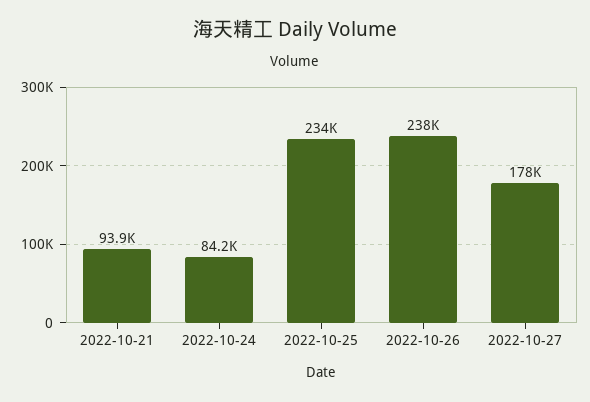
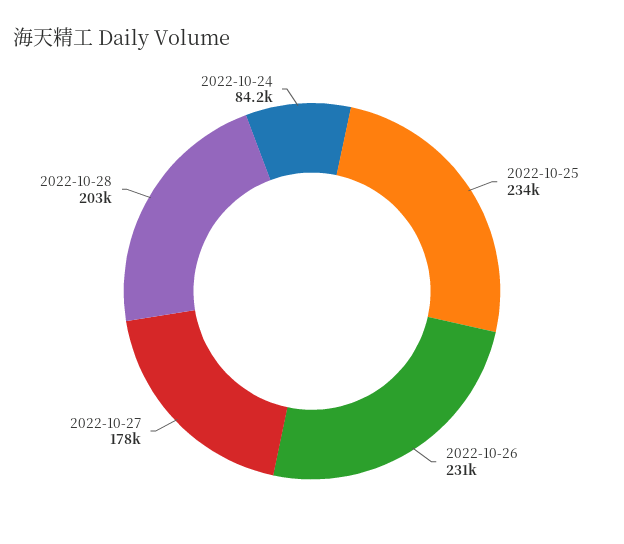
2022-10-21: 93900 -> none
2022-10-26: 238000 -> 231000
2022-10-28: none -> 203000

